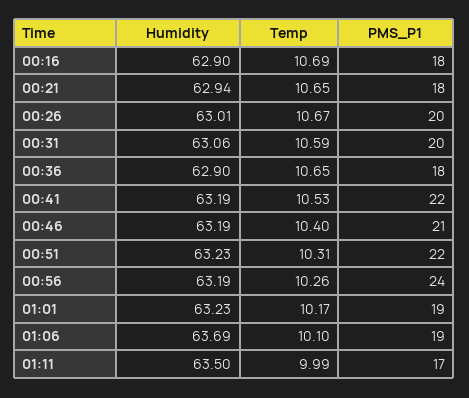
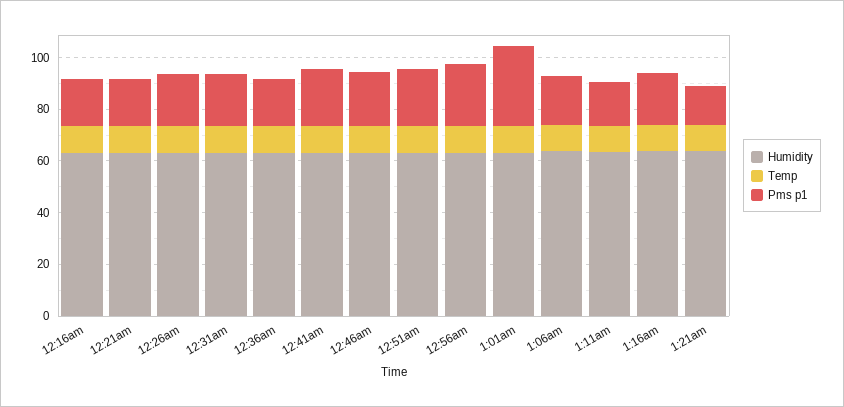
PMS_P1, 01:01: 19 -> 30
Humidity, 1:16am: none -> 65
Temp, 1:16am: none -> 10
PMS_P1, 1:16am: none -> 20
Humidity, 1:21am: none -> 65
Temp, 1:21am: none -> 10
PMS_P1, 1:21am: none -> 15

